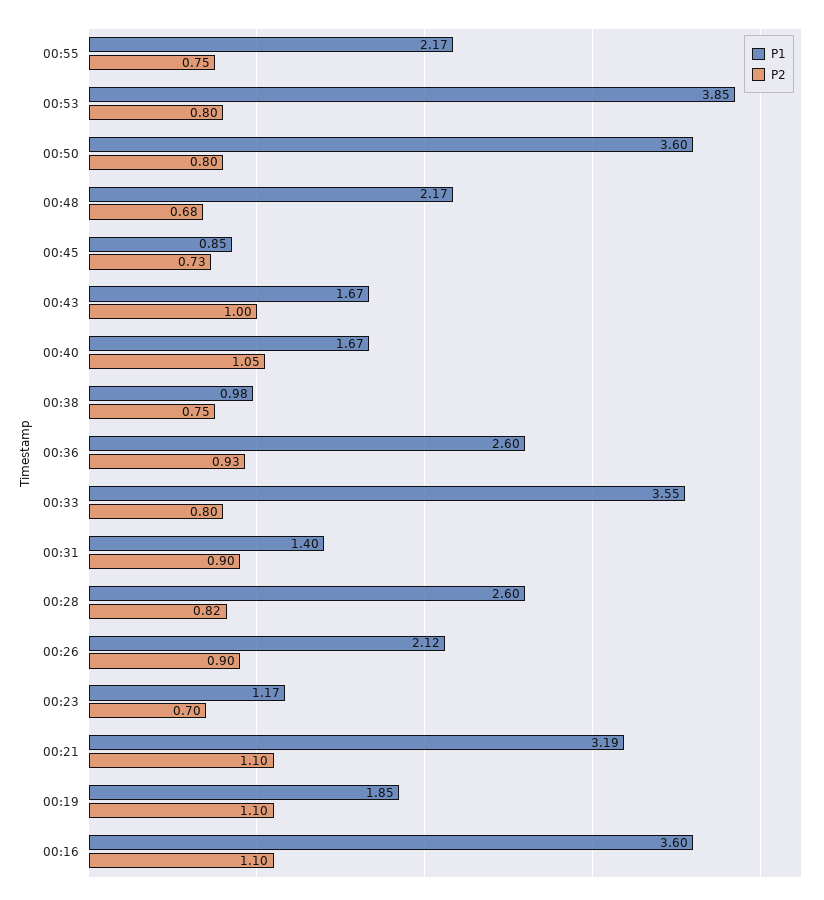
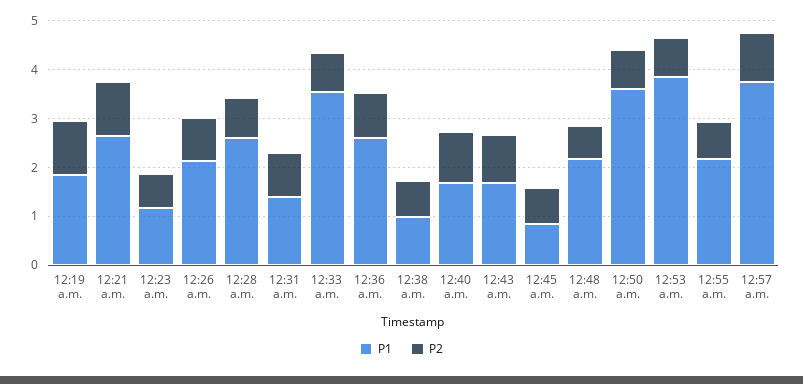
P1, 00:21: 3.19 -> 2.6
P1, 00:16: 3.6 -> none
P2, 00:16: 1.1 -> none
P1, 12:57 a.m.: none -> 3.8
P2, 12:57 a.m.: none -> 1

